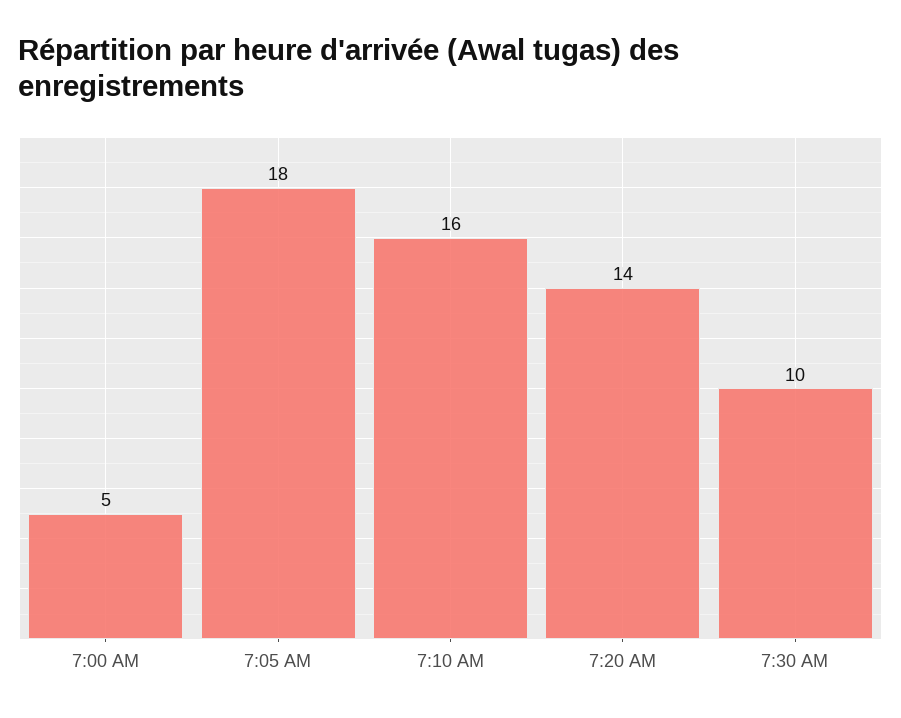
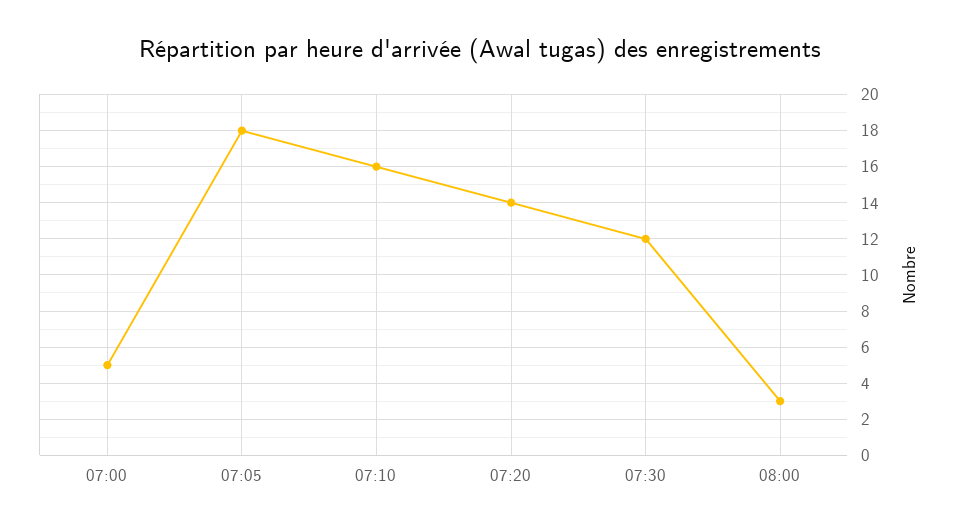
7:30 AM: 10 -> 12
08:00: none -> 3

